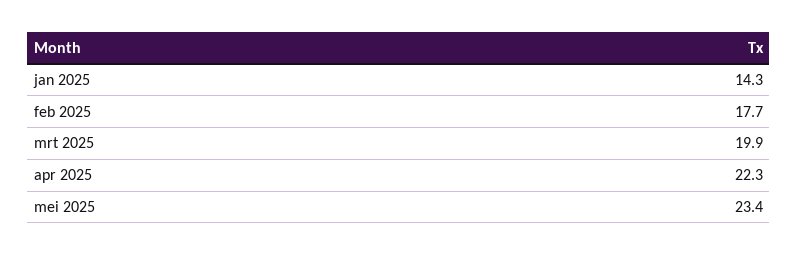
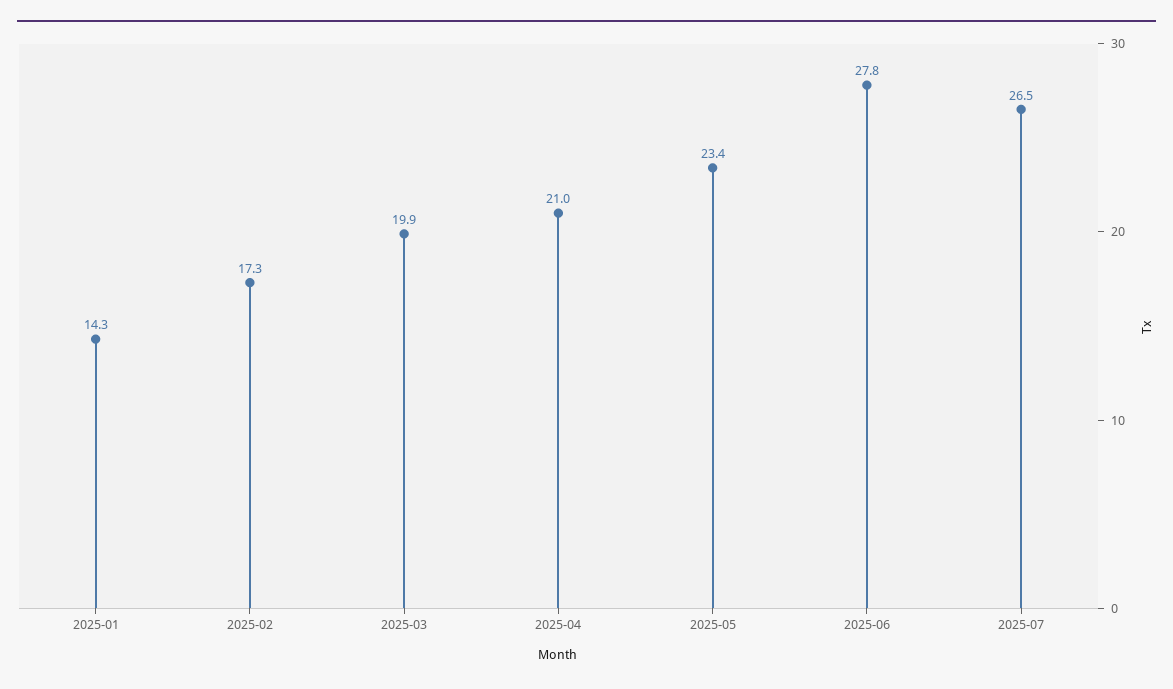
feb 2025: 17.7 -> 17.3
apr 2025: 22.3 -> 21
2025-06: none -> 27.8
2025-07: none -> 26.5

